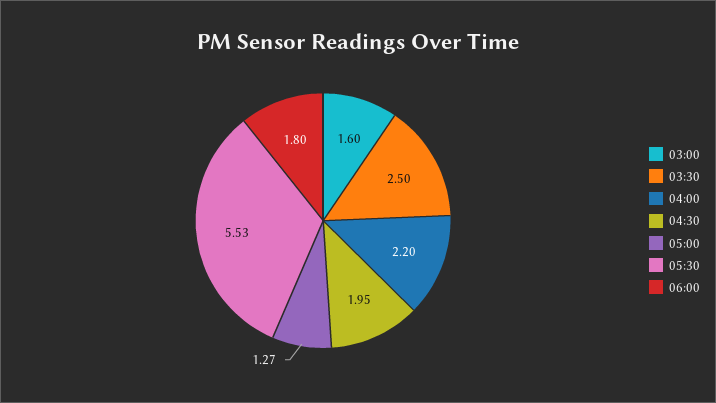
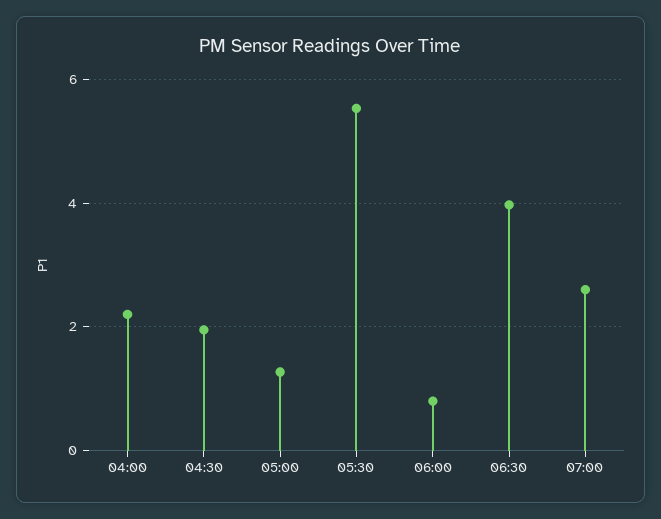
03:00: 1.6 -> none
03:30: 2.5 -> none
06:00: 1.8 -> 0.8
06:30: none -> 4
07:00: none -> 2.6

